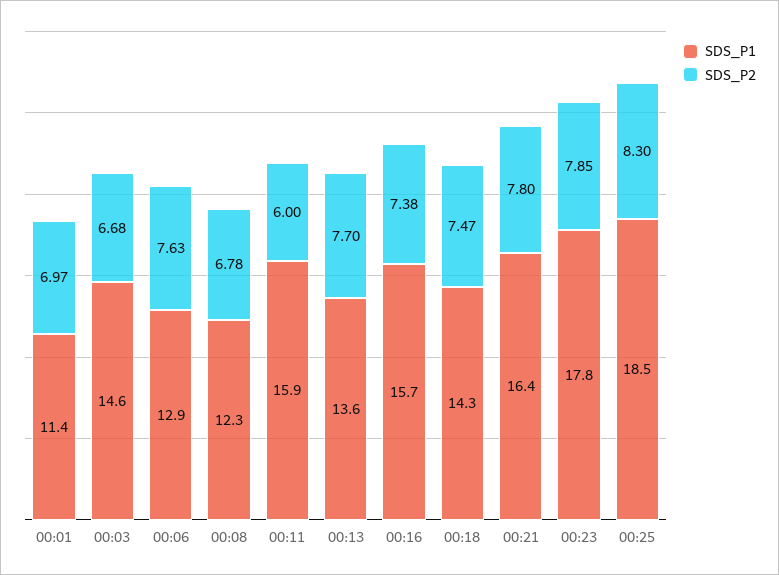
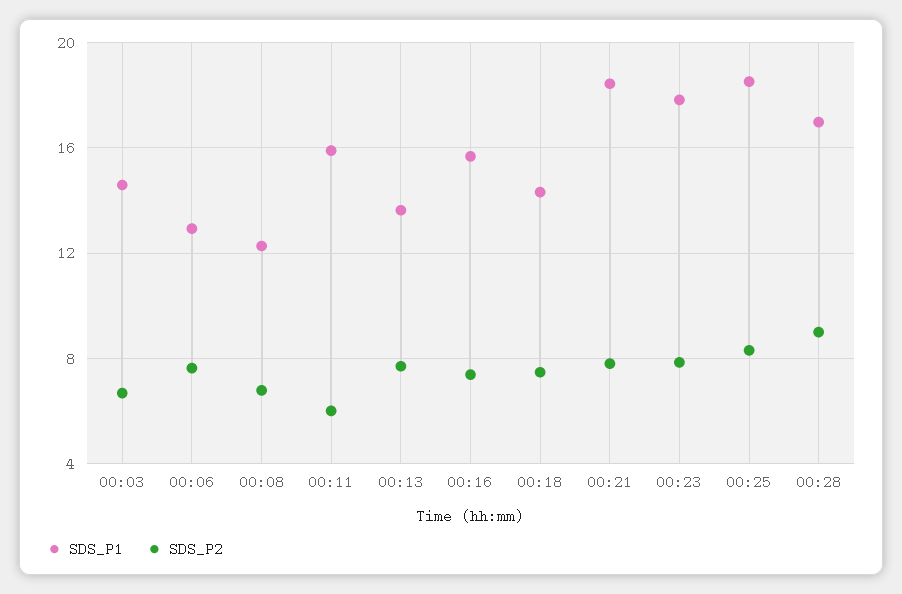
SDS_P1, 00:01: 11.4 -> none
SDS_P2, 00:01: 6.97 -> none
SDS_P1, 00:21: 16.4 -> 18.5
SDS_P1, 00:28: none -> 17
SDS_P2, 00:28: none -> 9

